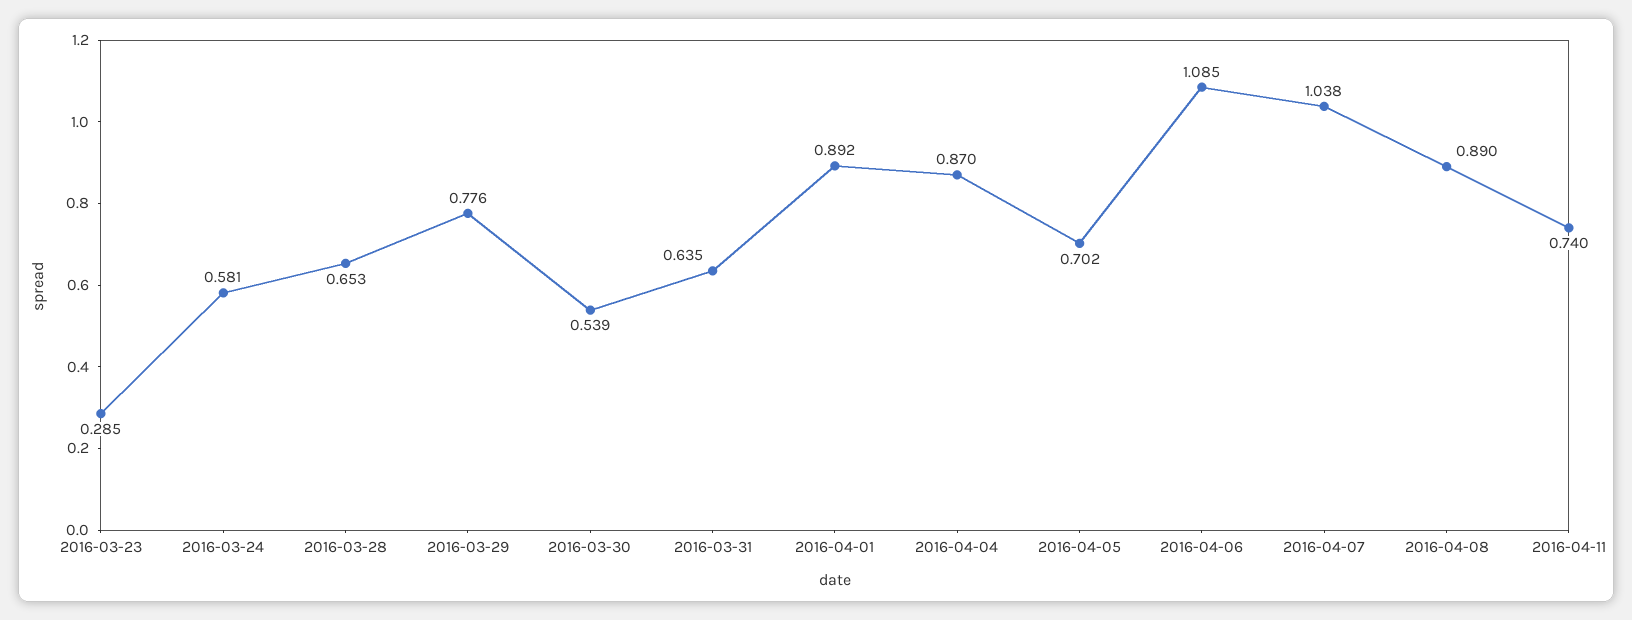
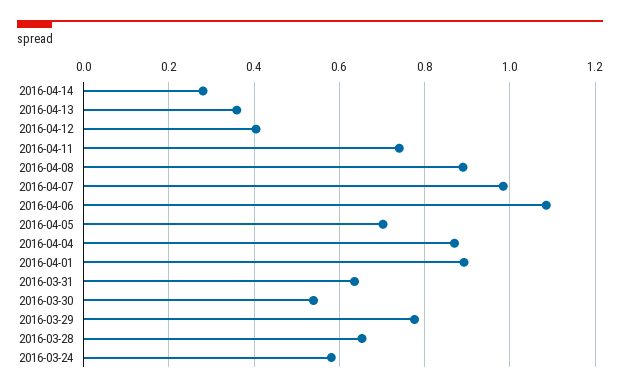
2016-03-23: 0.285 -> none
2016-04-07: 1.038 -> 0.98
2016-04-14: none -> 0.28
2016-04-13: none -> 0.36
2016-04-12: none -> 0.4

